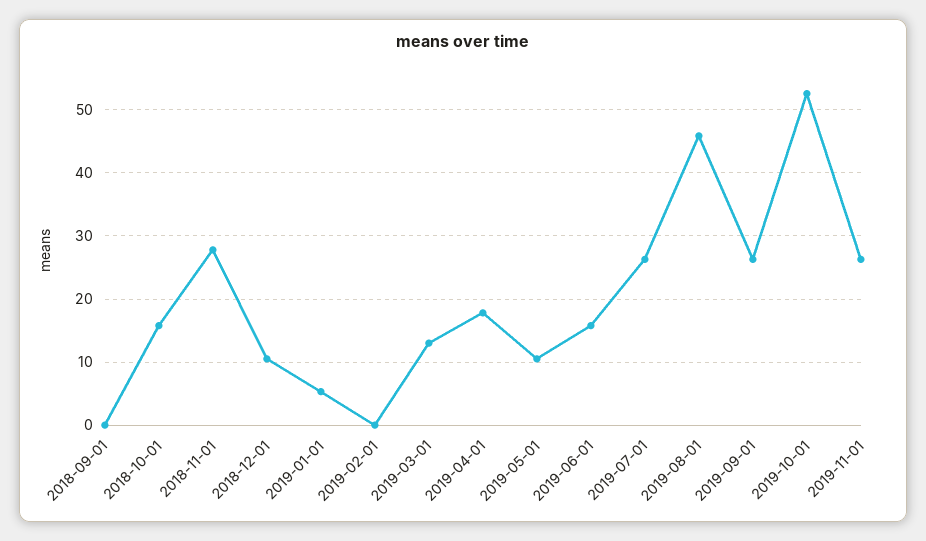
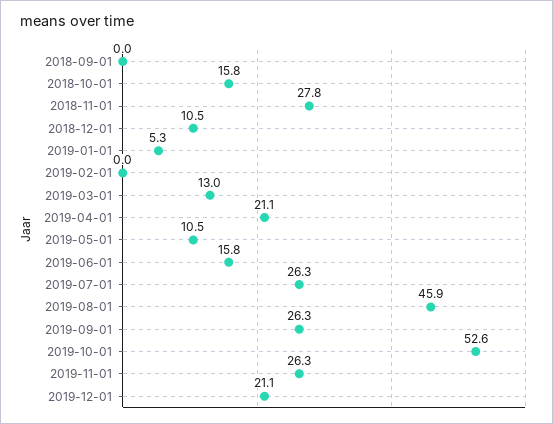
2019-04-01: 18 -> 21.1
2019-12-01: none -> 21.1

